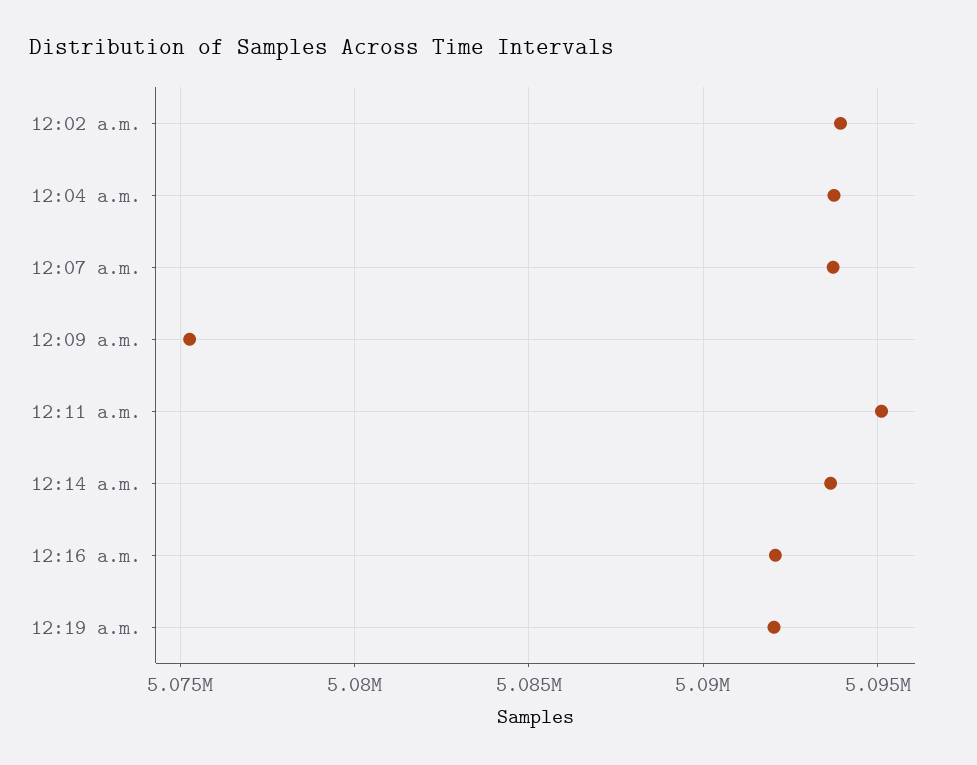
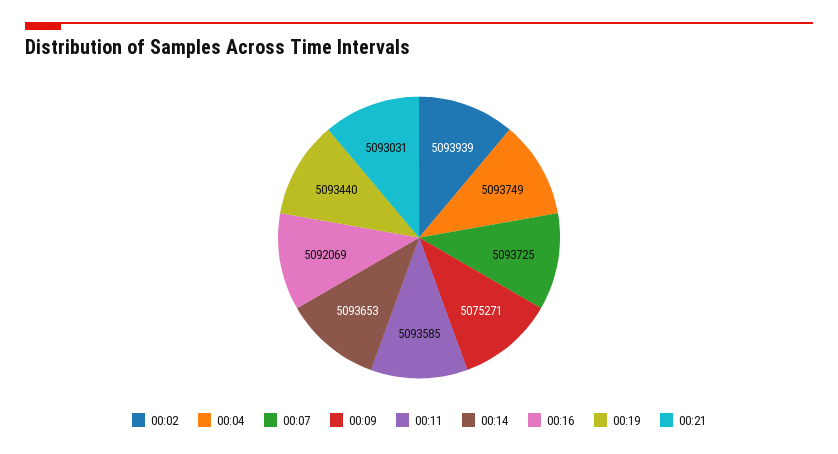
12:11 a.m.: 5095000 -> 5093585
12:19 a.m.: 5092000 -> 5093440
00:21: none -> 5093031

